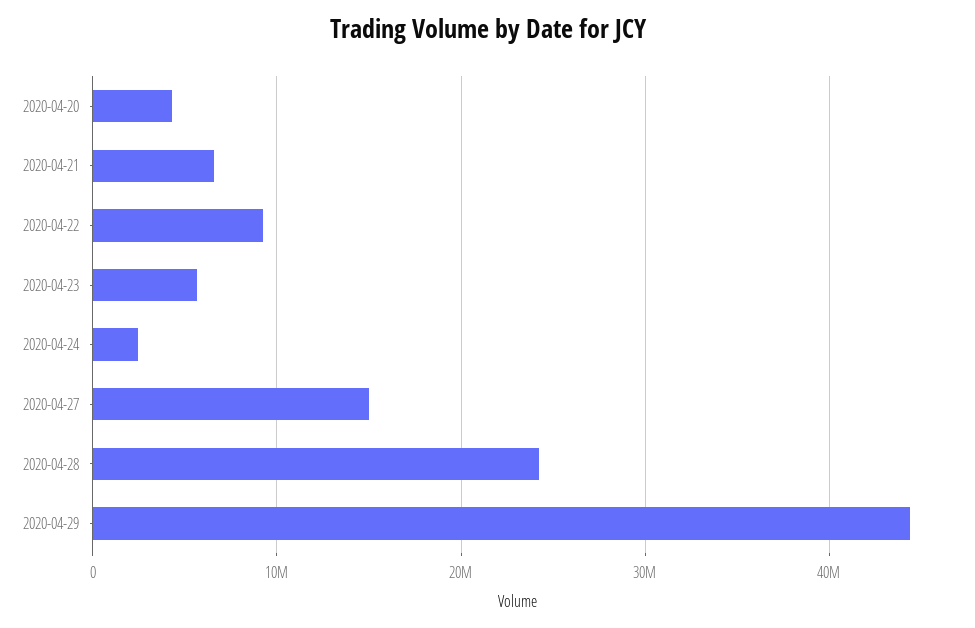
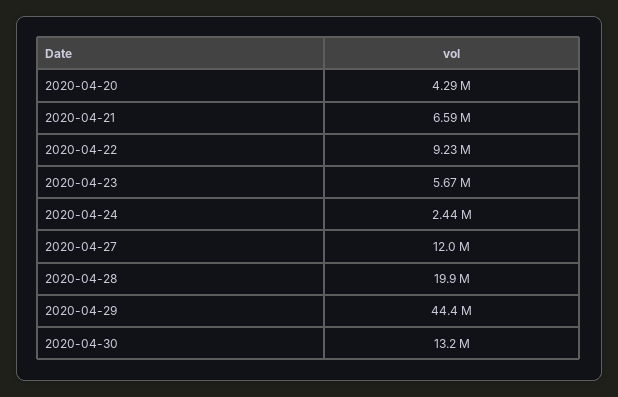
2020-04-27: 15000000 -> 12000000
2020-04-28: 24000000 -> 19900000
2020-04-30: none -> 13200000

